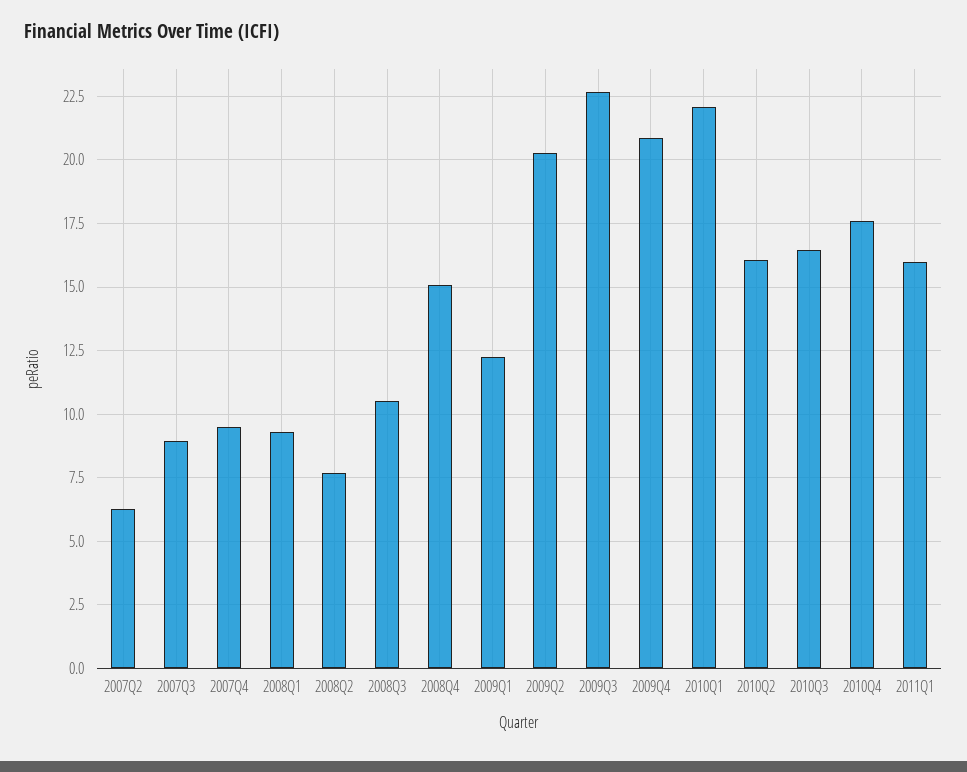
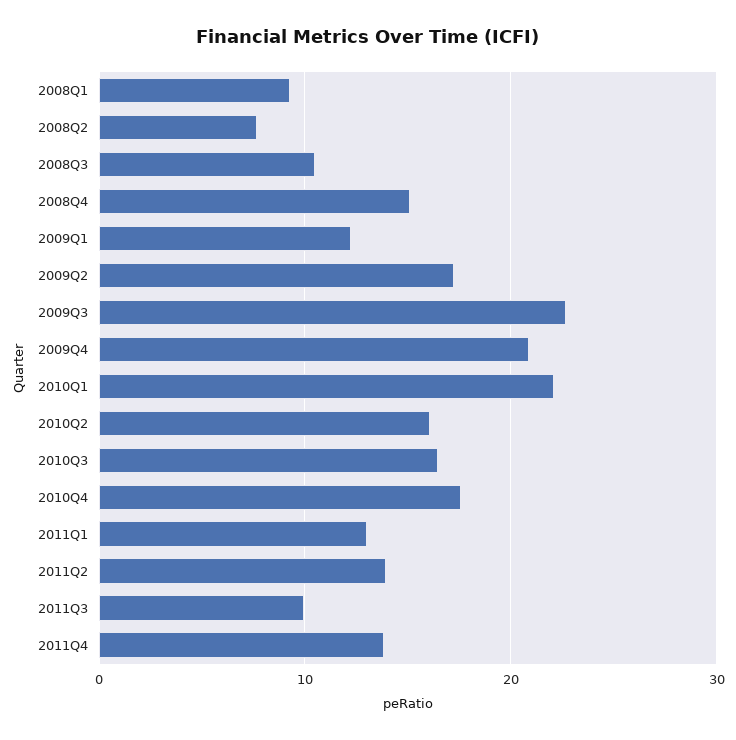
2007Q2: 6.25 -> none
2007Q3: 9 -> none
2007Q4: 9.5 -> none
2009Q2: 20.25 -> 17
2011Q1: 16 -> 13
2011Q2: none -> 14
2011Q3: none -> 10
2011Q4: none -> 14

